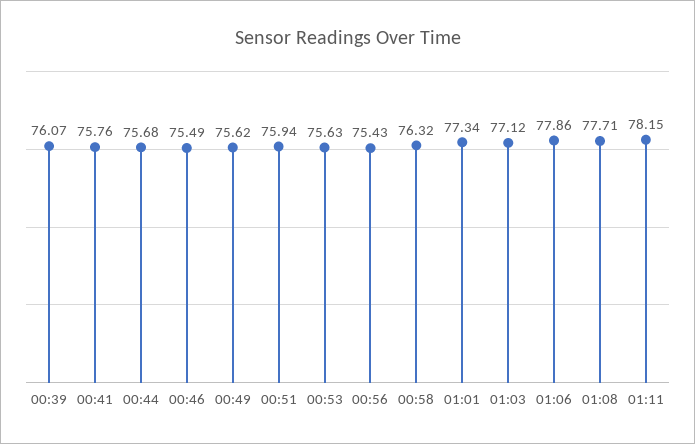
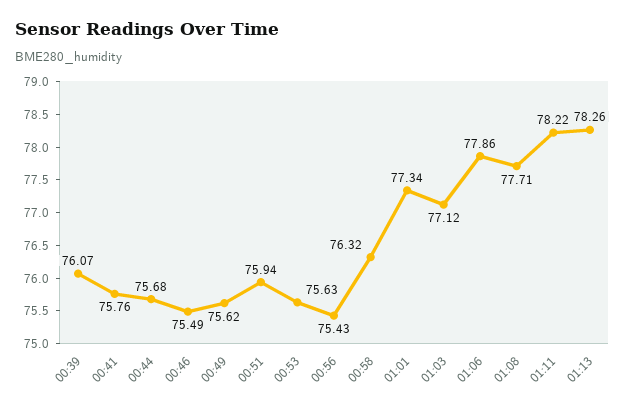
01:11: 78.15 -> 78.22
01:13: none -> 78.26

